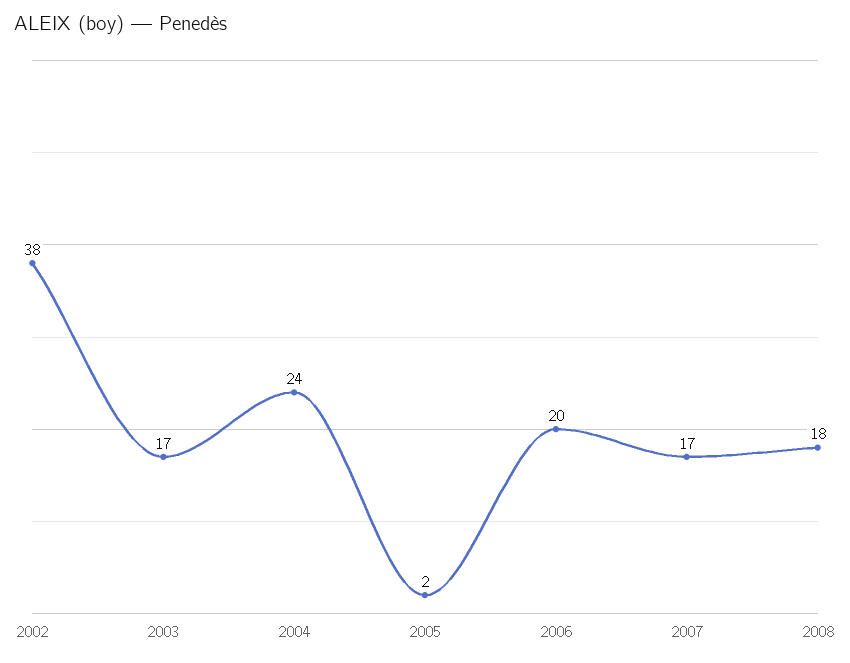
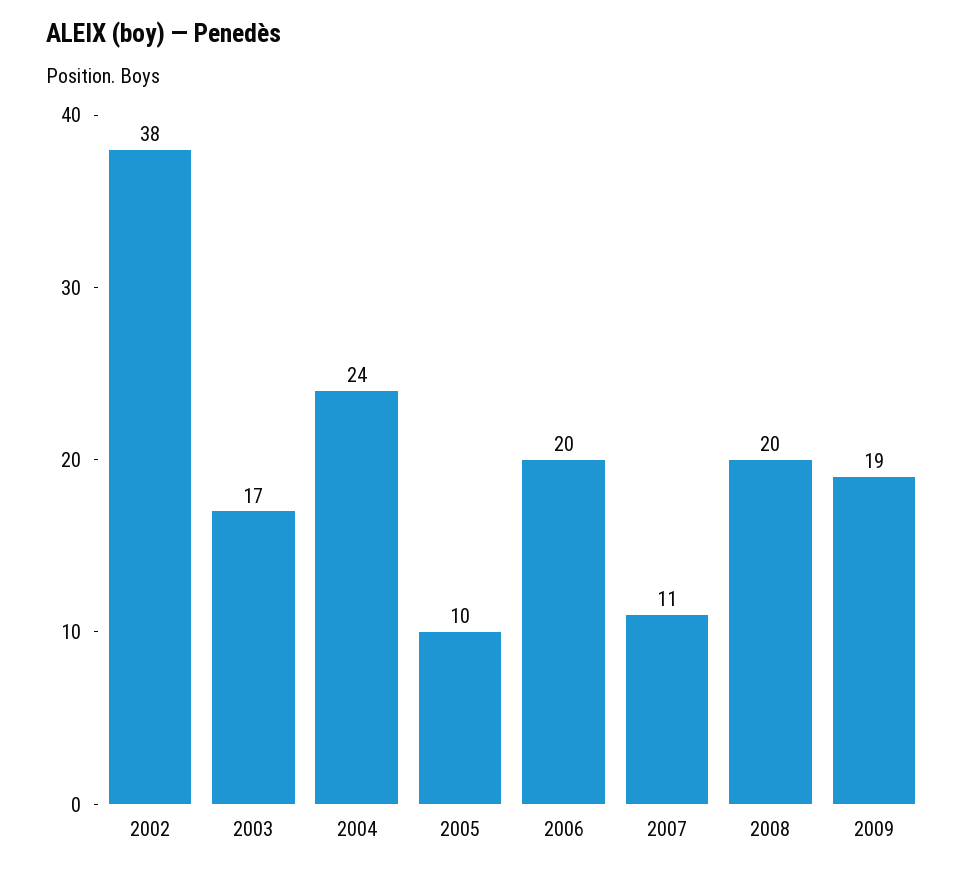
2005: 2 -> 10
2007: 17 -> 11
2008: 18 -> 20
2009: none -> 19

